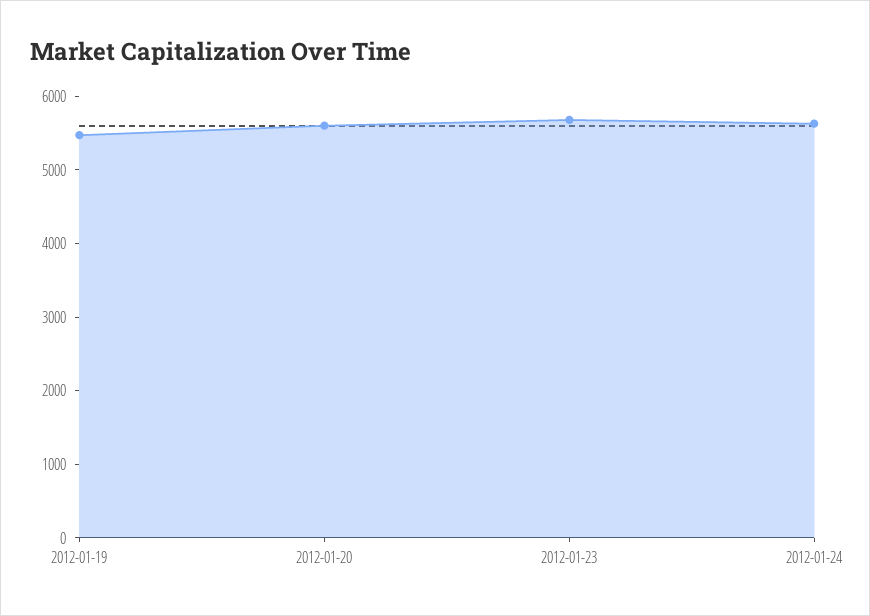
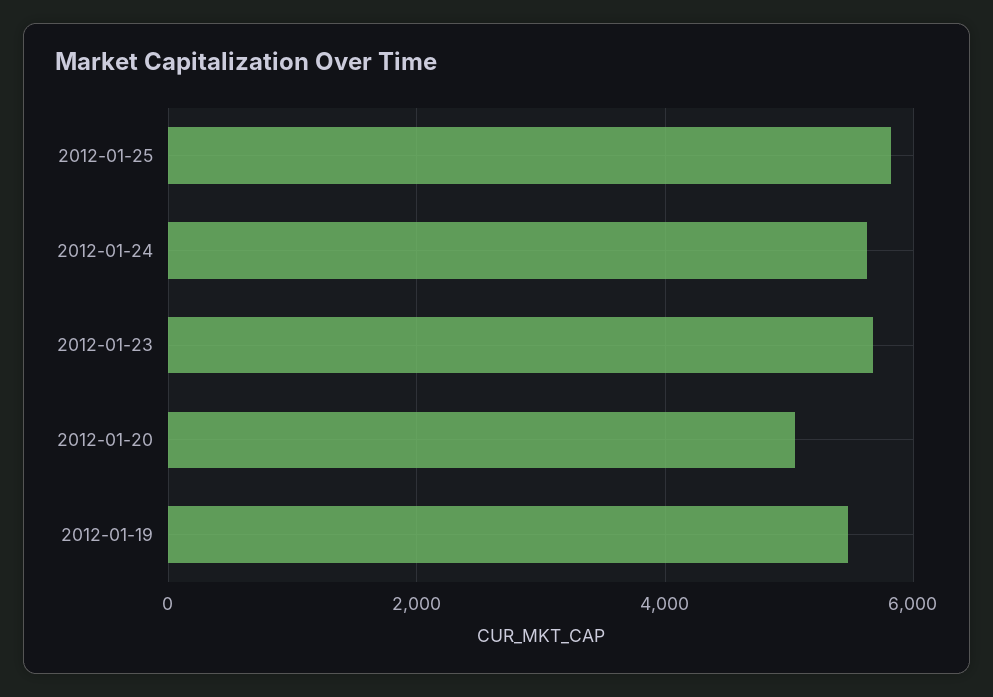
2012-01-20: 5600 -> 5000
2012-01-25: none -> 5800

